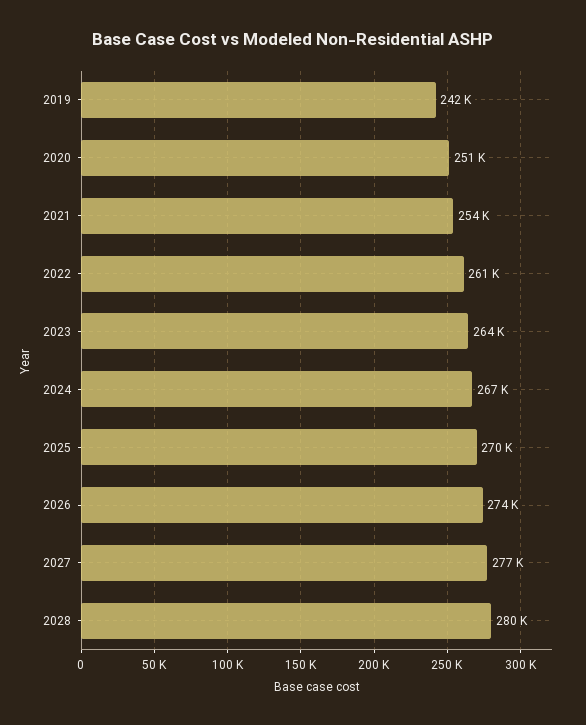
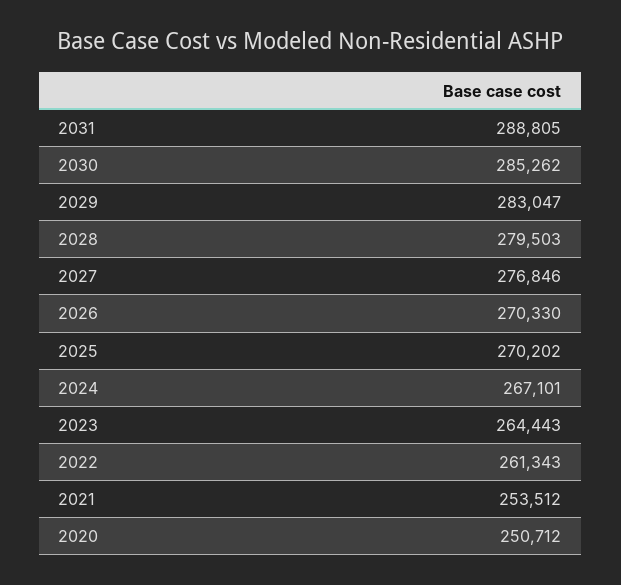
2019: 242000 -> none
2026: 274000 -> 270330
2031: none -> 288805
2030: none -> 285262
2029: none -> 283047

